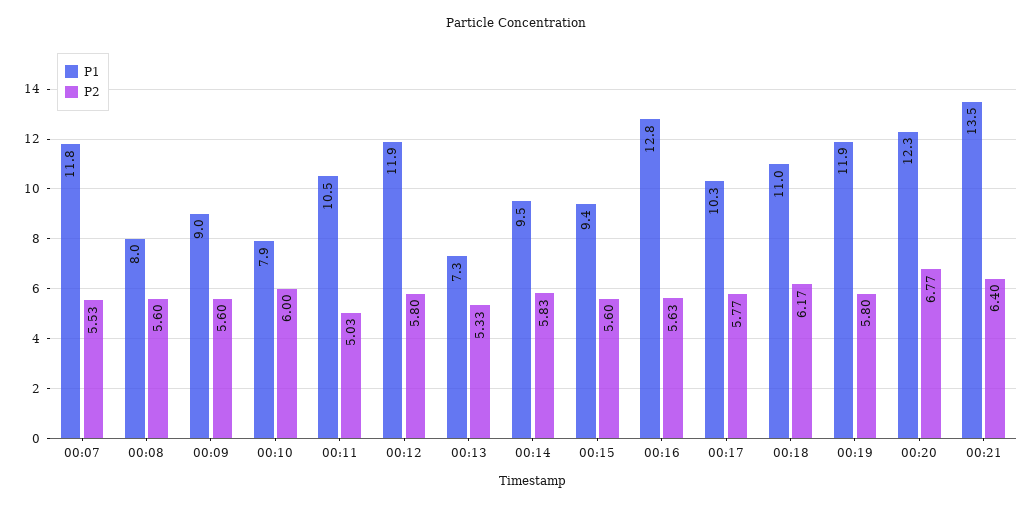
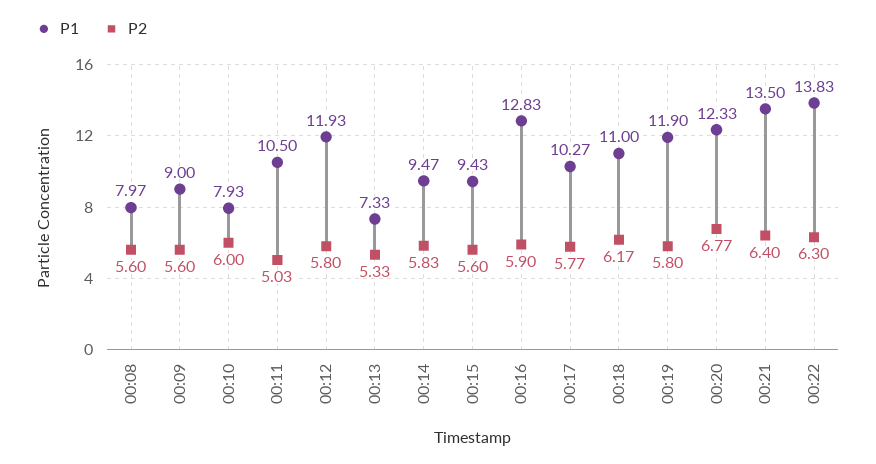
P1, 00:07: 11.8 -> none
P2, 00:07: 5.53 -> none
P2, 00:16: 5.63 -> 5.9
P1, 00:22: none -> 13.83
P2, 00:22: none -> 6.3

